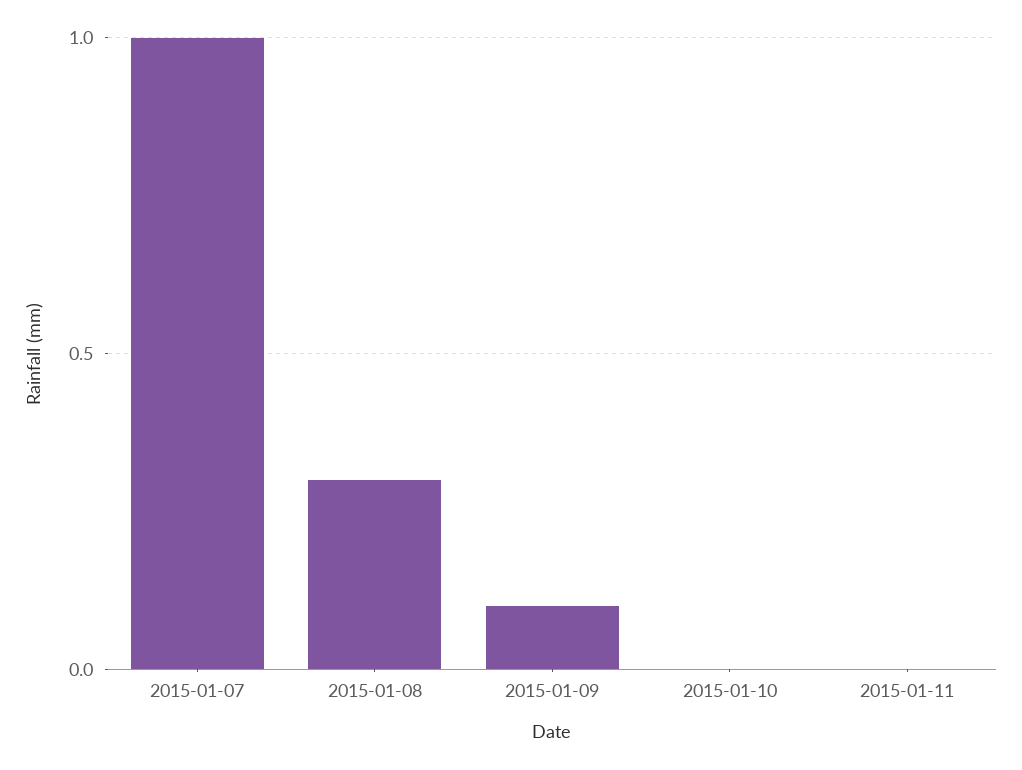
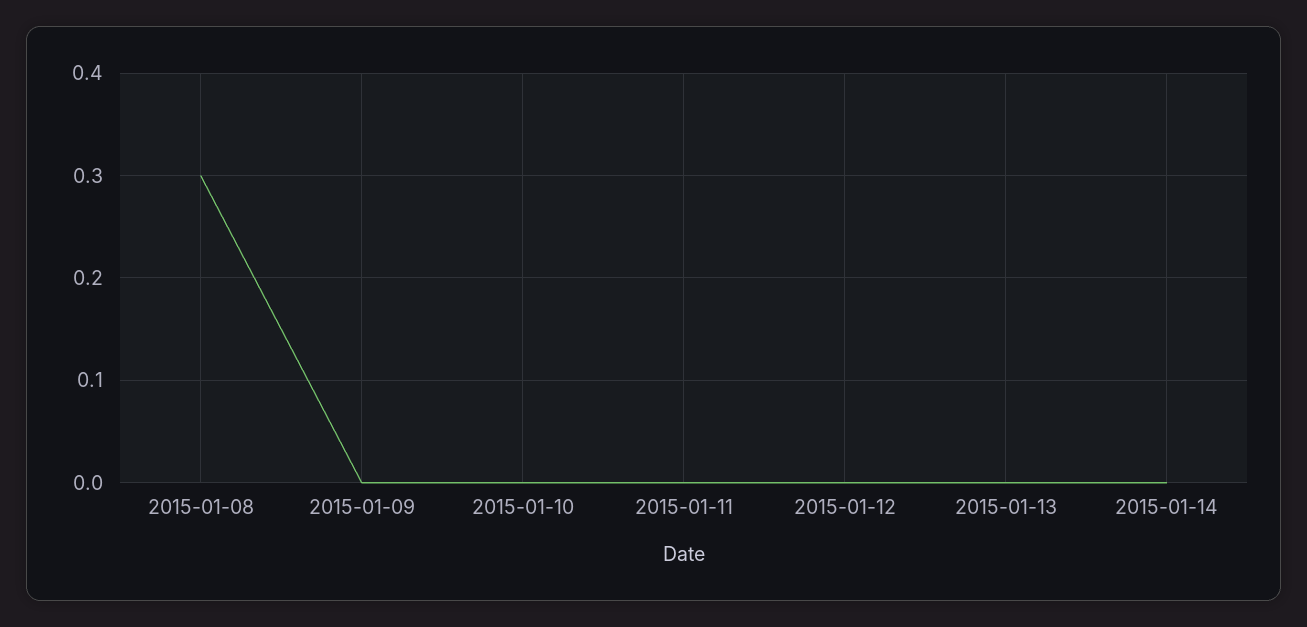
2015-01-07: 1 -> none
2015-01-09: 0.1 -> 0
2015-01-12: none -> 0
2015-01-13: none -> 0
2015-01-14: none -> 0

